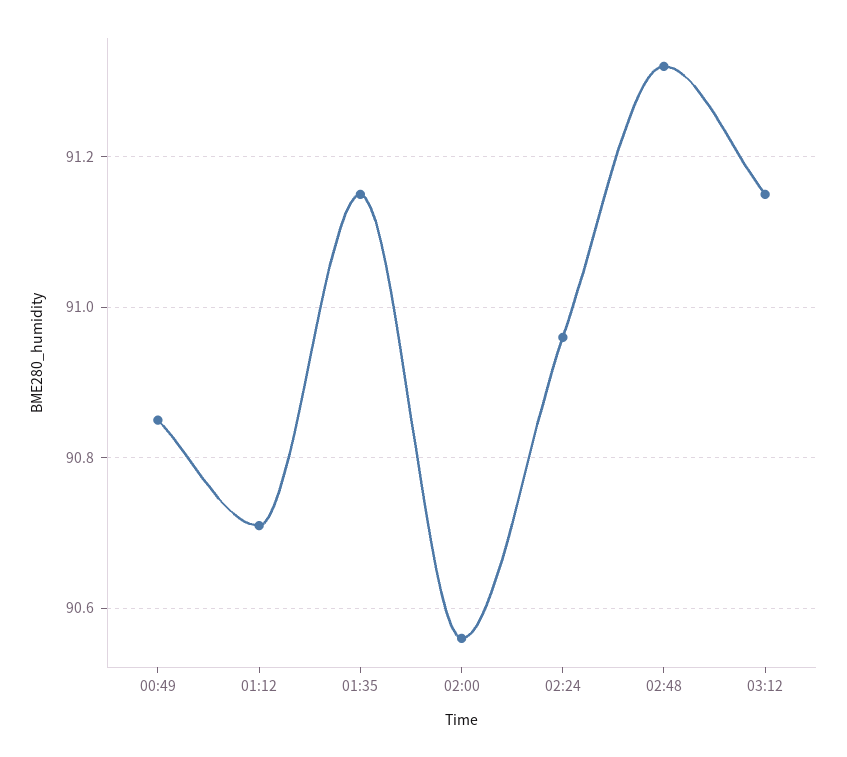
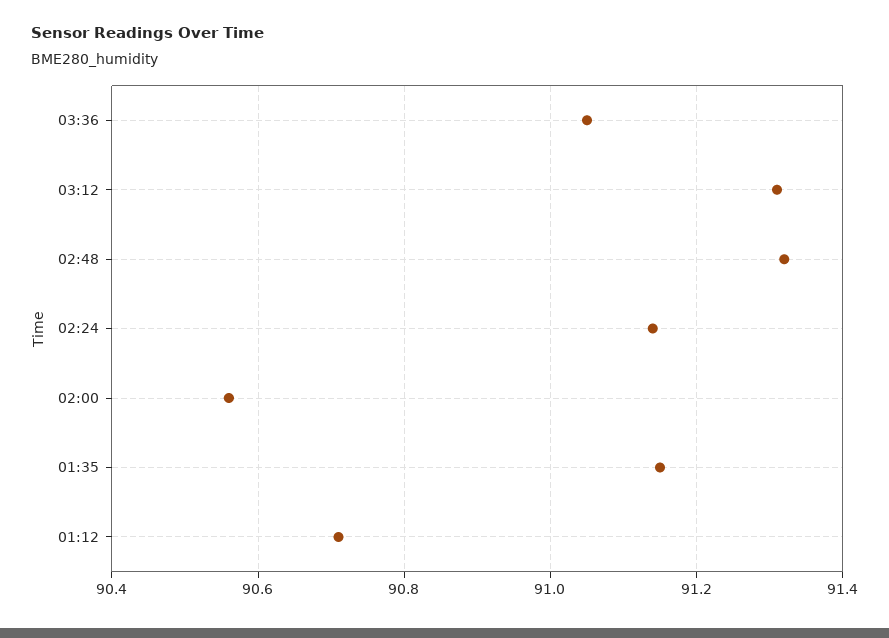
00:49: 90.85 -> none
02:24: 90.95 -> 91.15
03:12: 91.15 -> 91.3
03:36: none -> 91.05

